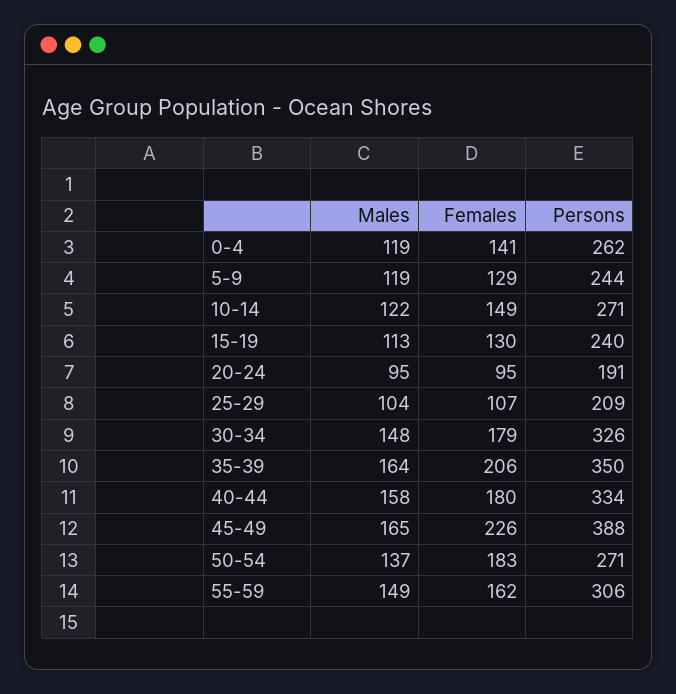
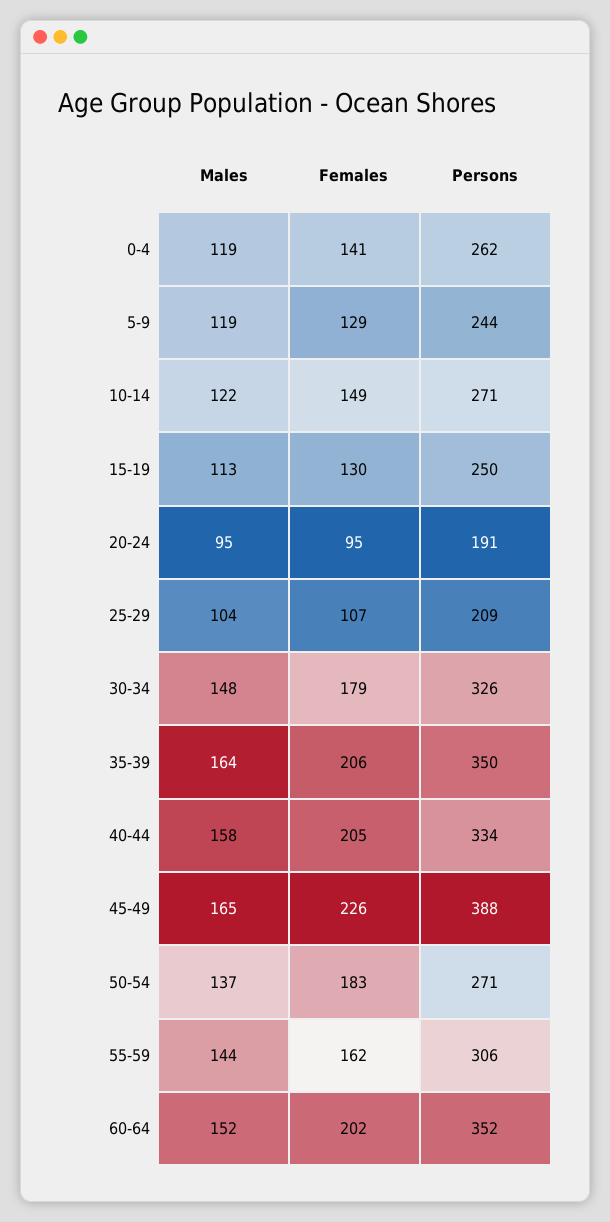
Persons, 15-19: 240 -> 250
Females, 40-44: 180 -> 205
Males, 55-59: 149 -> 144
Males, 60-64: none -> 152
Females, 60-64: none -> 202
Persons, 60-64: none -> 352

